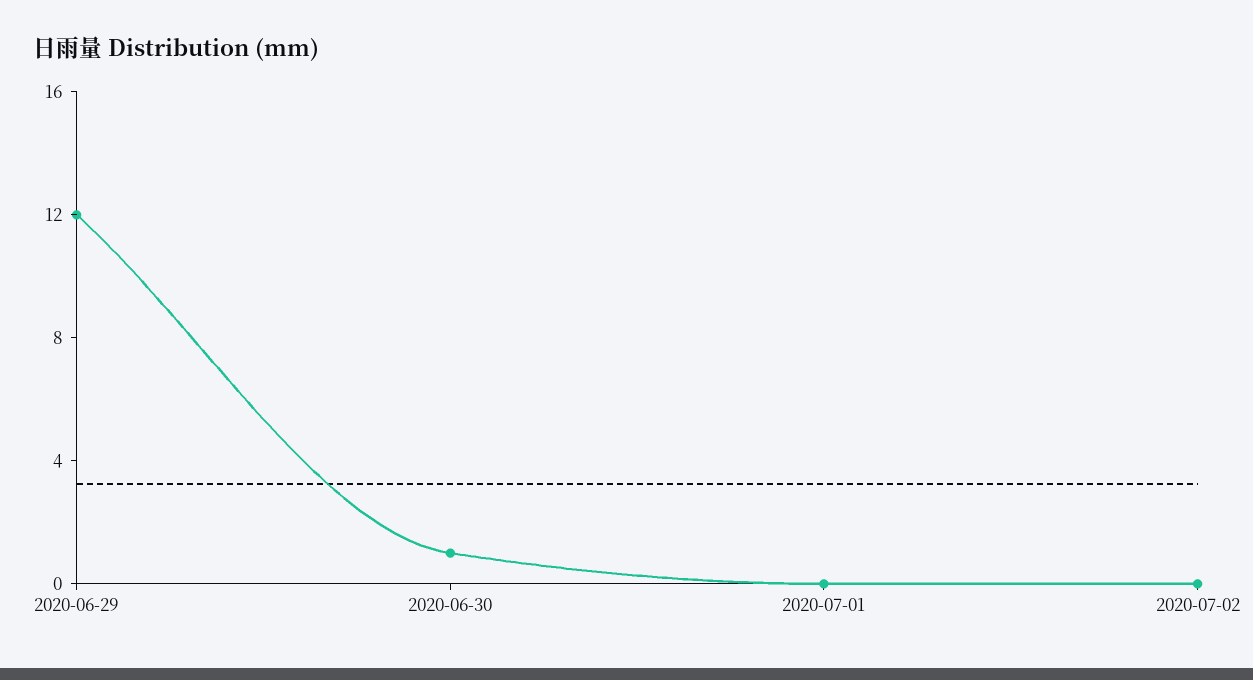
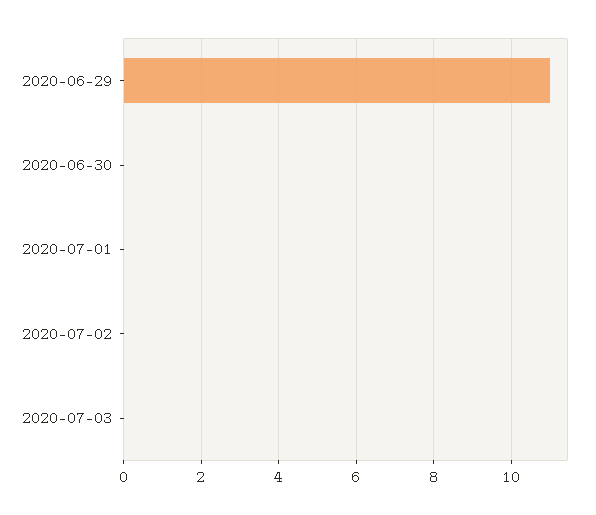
2020-06-29: 12 -> 11
2020-06-30: 1 -> 0
2020-07-03: none -> 0

